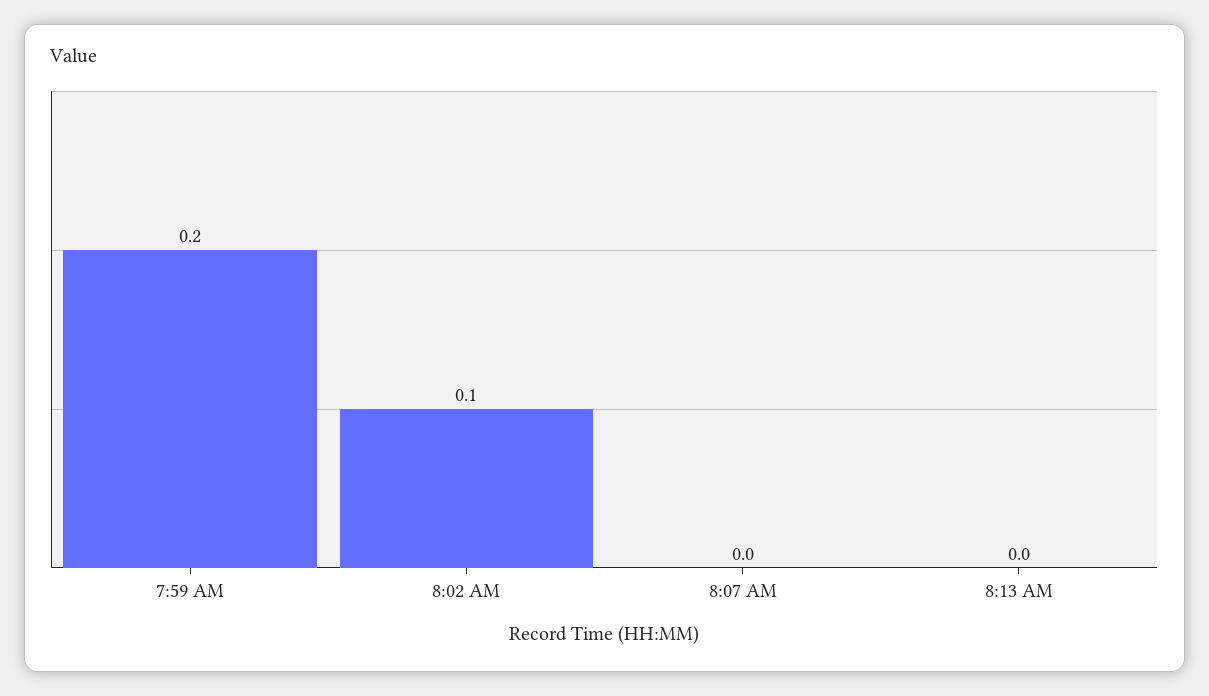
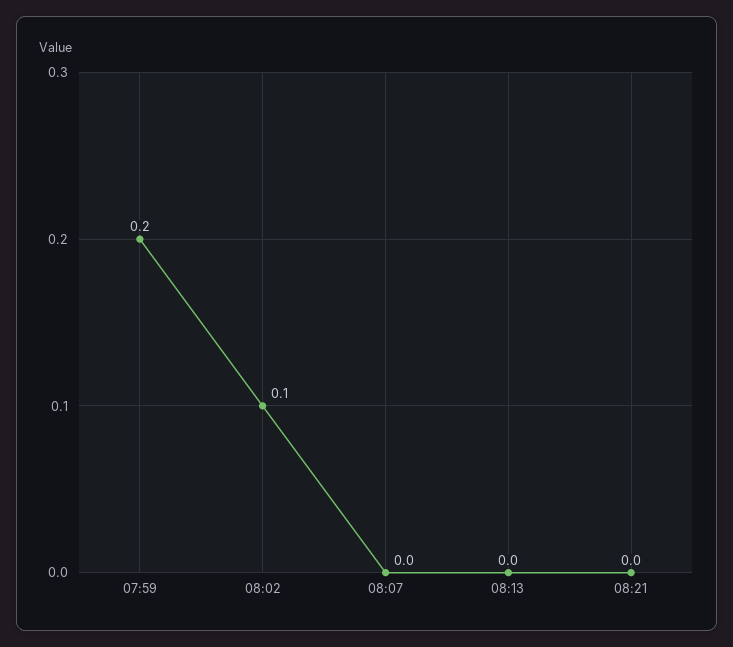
08:21: none -> 0

